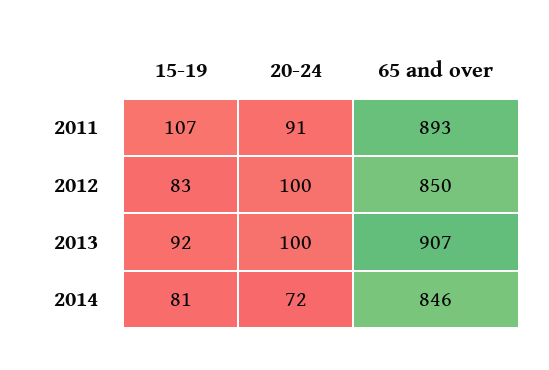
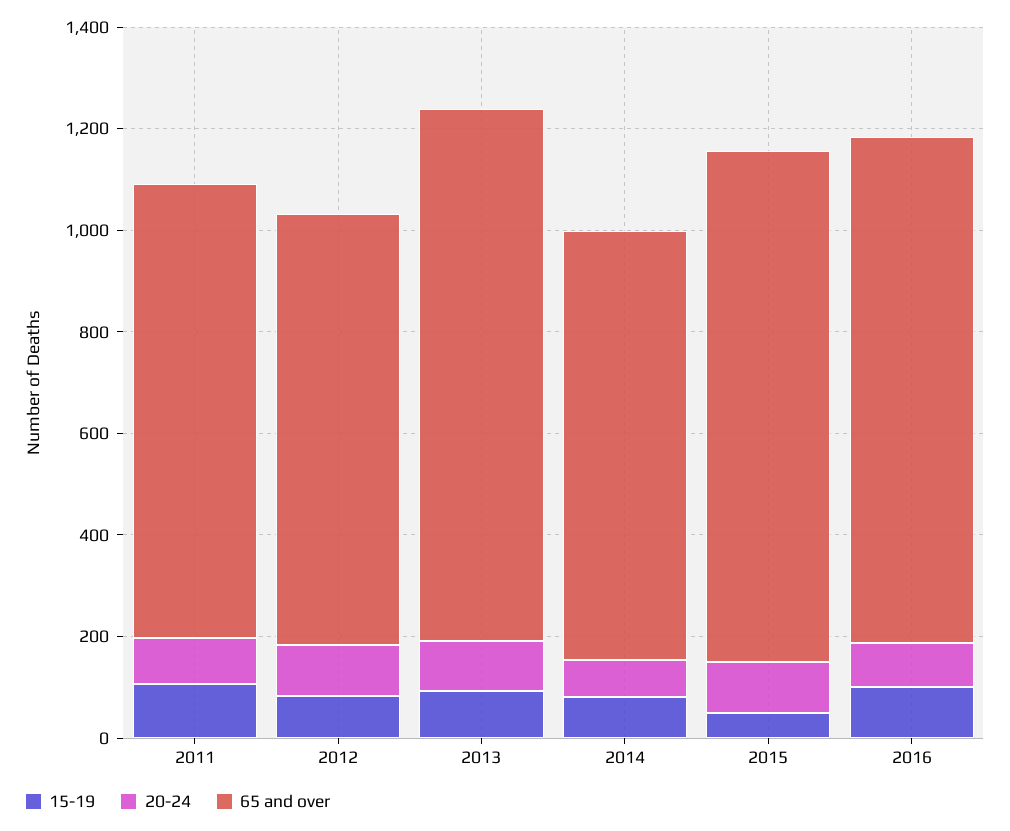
65 and over, 2013: 907 -> 1050
15-19, 2015: none -> 50
20-24, 2015: none -> 100
65 and over, 2015: none -> 1000
15-19, 2016: none -> 100
20-24, 2016: none -> 100
65 and over, 2016: none -> 1000

